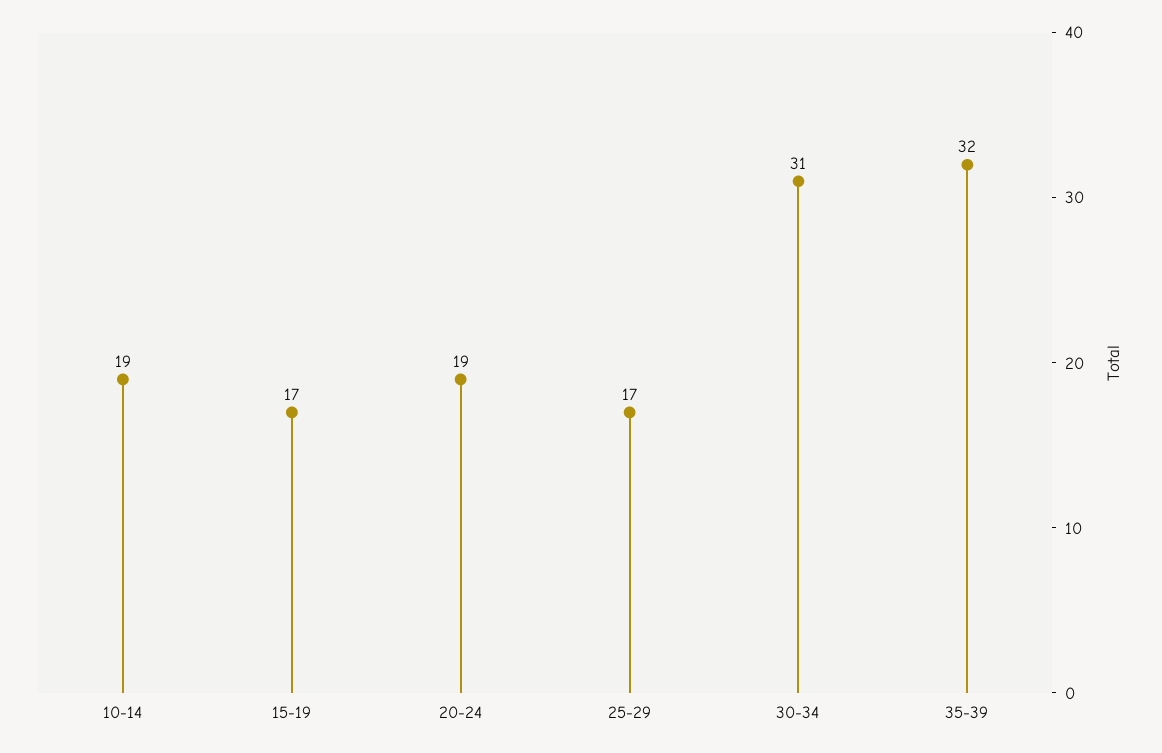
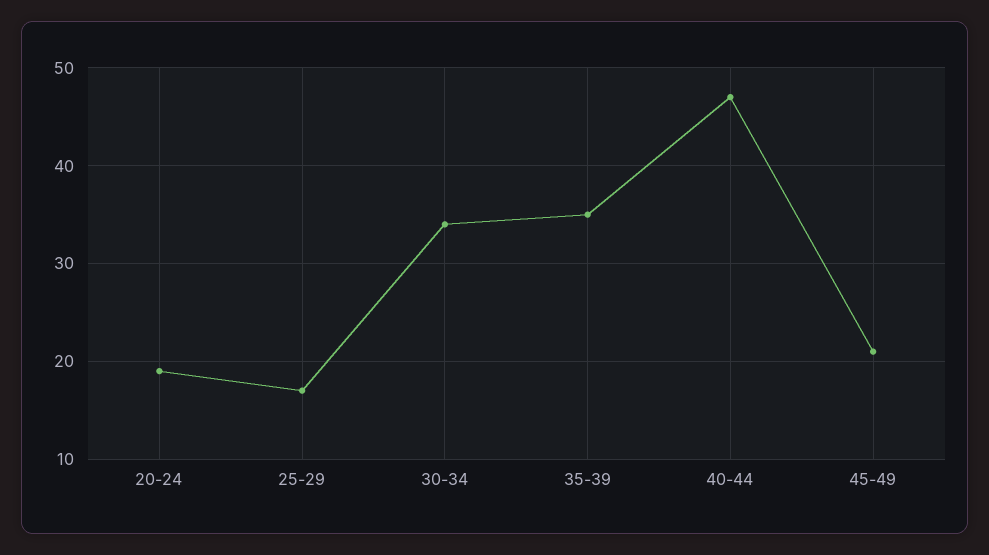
10-14: 19 -> none
15-19: 17 -> none
30-34: 31 -> 34
35-39: 32 -> 35
40-44: none -> 47
45-49: none -> 21

